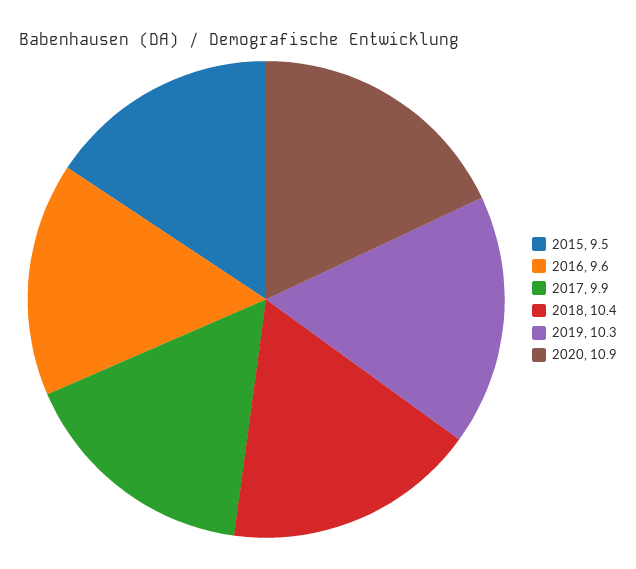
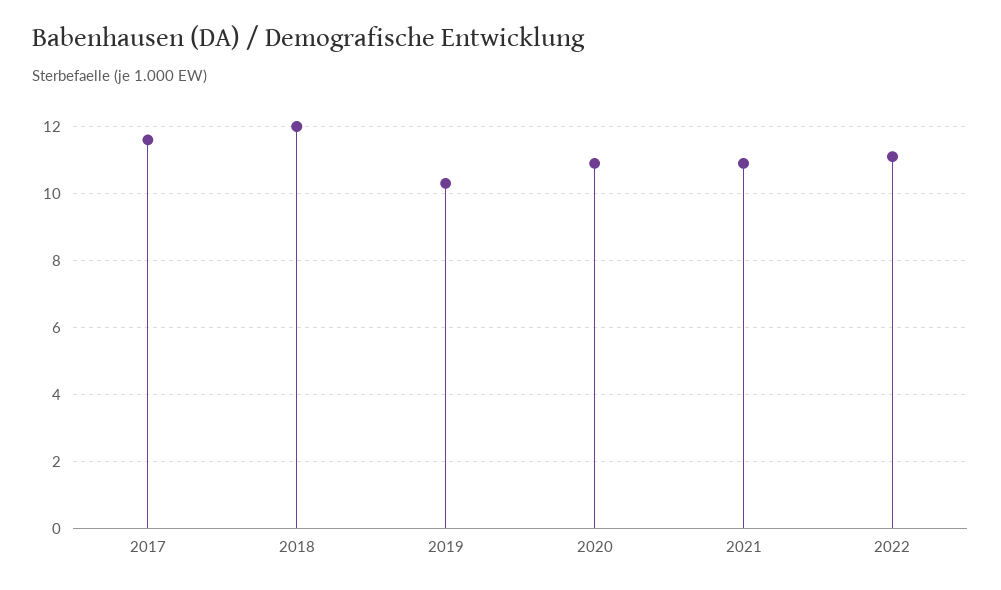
2015: 9.5 -> none
2016: 9.6 -> none
2017: 9.9 -> 11.5
2018: 10.4 -> 12
2021: none -> 11
2022: none -> 11

